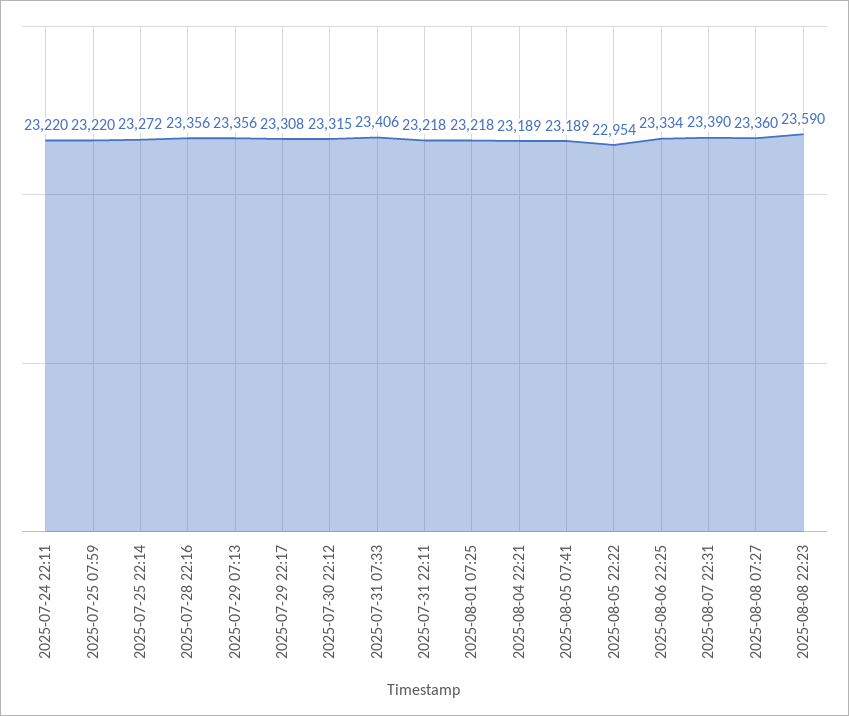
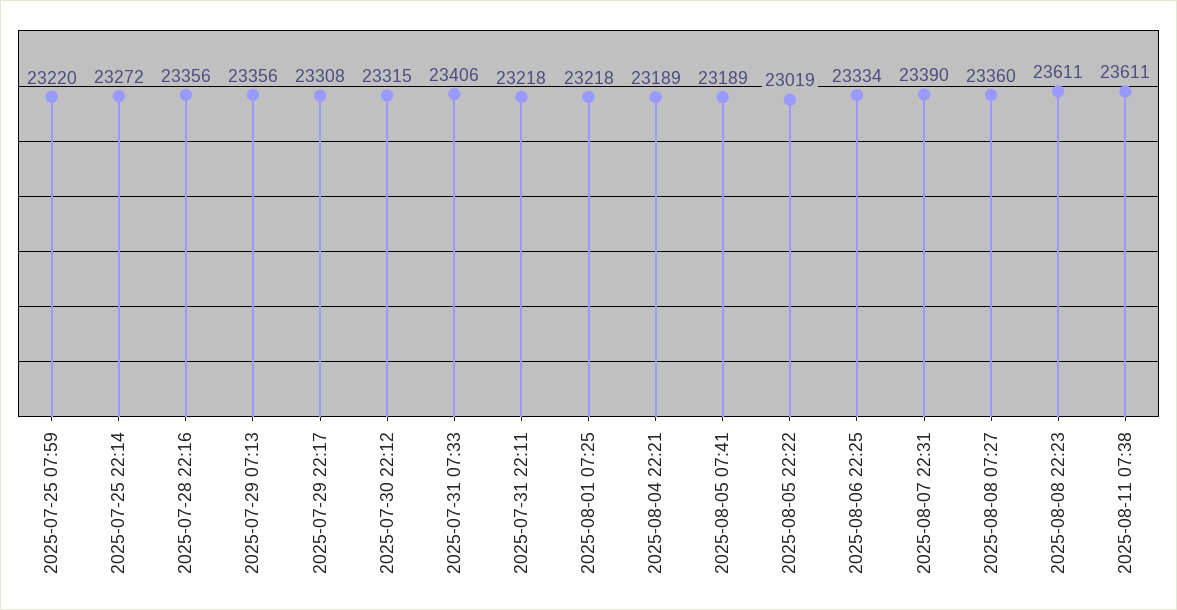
2025-07-24 22:11: 23220 -> none
2025-08-05 22:22: 22954 -> 23019
2025-08-08 22:23: 23590 -> 23611
2025-08-11 07:38: none -> 23611

